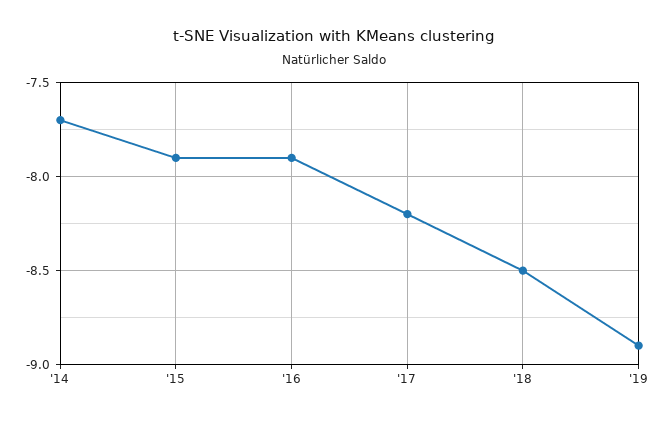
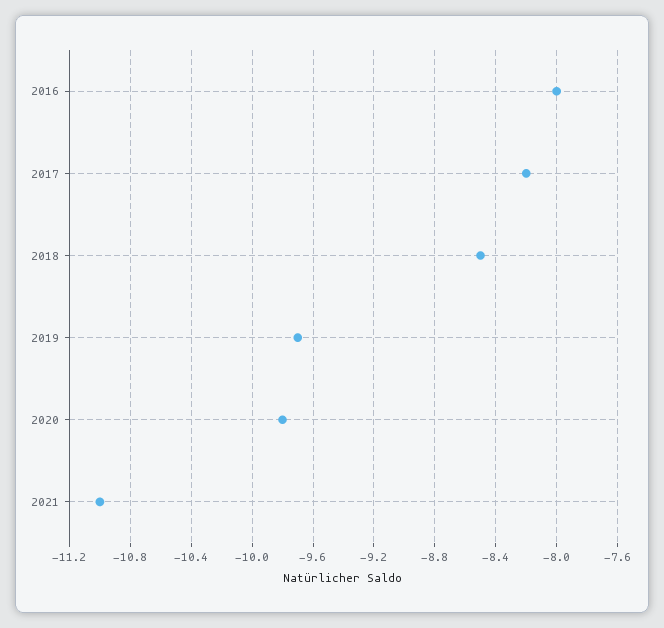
'14: -7.7 -> none
'15: -7.9 -> none
'16: -7.9 -> -8
'19: -8.9 -> -9.7
2020: none -> -9.8
2021: none -> -11

